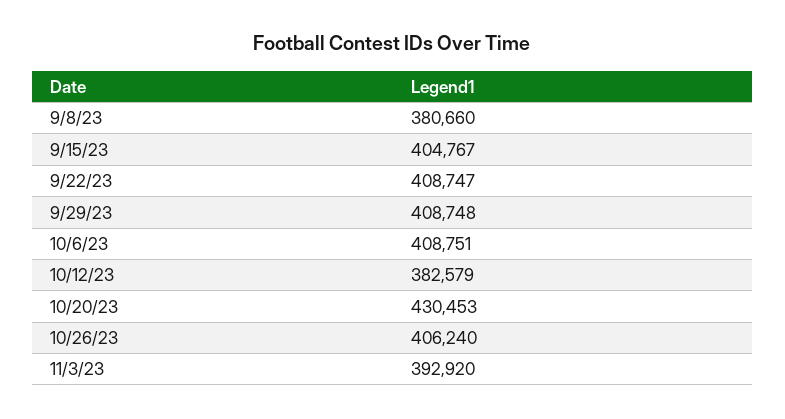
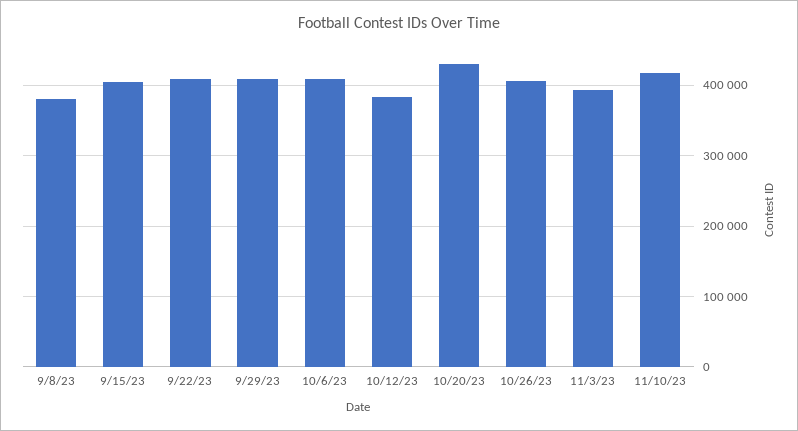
11/10/23: none -> 420000

